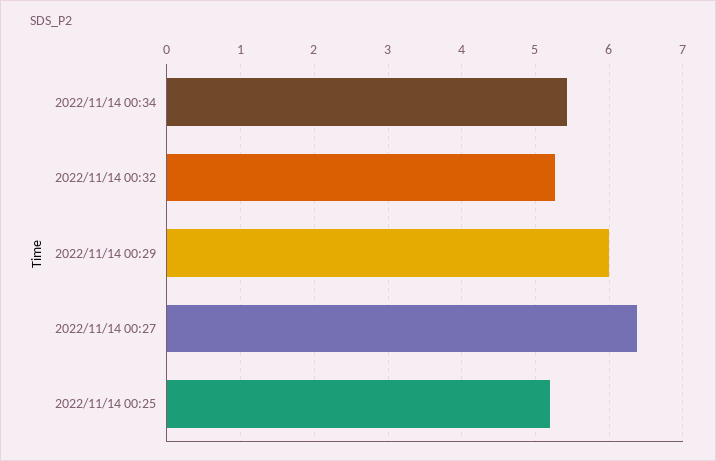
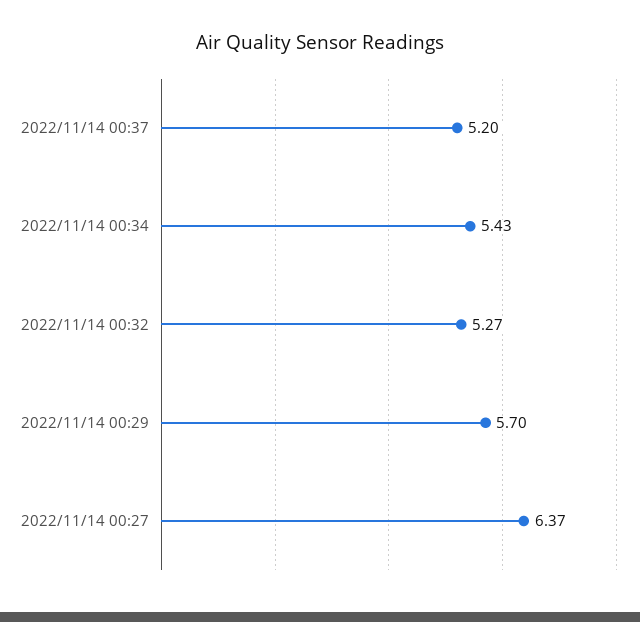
2022/11/14 00:29: 6 -> 5.7
2022/11/14 00:25: 5.2 -> none
2022/11/14 00:37: none -> 5.2

